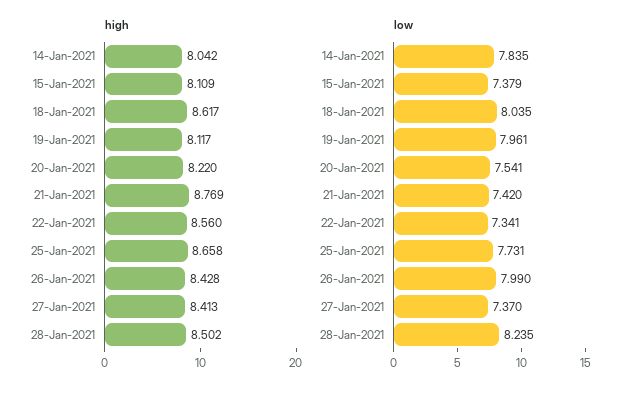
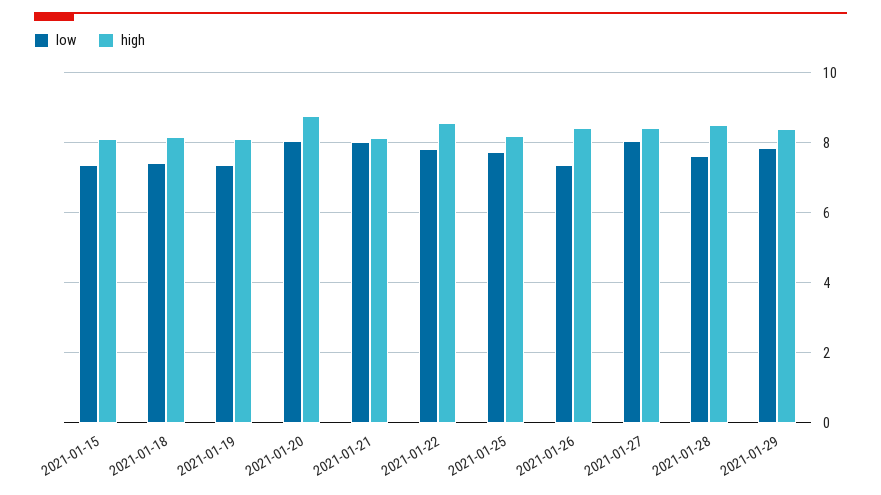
high, 14-Jan-2021: 8.042 -> none
high, 18-Jan-2021: 8.617 -> 8.2
high, 20-Jan-2021: 8.22 -> 8.8
high, 21-Jan-2021: 8.769 -> 8.2
high, 25-Jan-2021: 8.658 -> 8.2
low, 14-Jan-2021: 7.835 -> none
low, 18-Jan-2021: 8.035 -> 7.4
low, 19-Jan-2021: 7.961 -> 7.4
low, 20-Jan-2021: 7.541 -> 8
low, 21-Jan-2021: 7.42 -> 8
low, 22-Jan-2021: 7.341 -> 7.8
low, 26-Jan-2021: 7.99 -> 7.4
low, 27-Jan-2021: 7.37 -> 8
low, 28-Jan-2021: 8.235 -> 7.6
low, 2021-01-29: none -> 7.8
high, 2021-01-29: none -> 8.4

